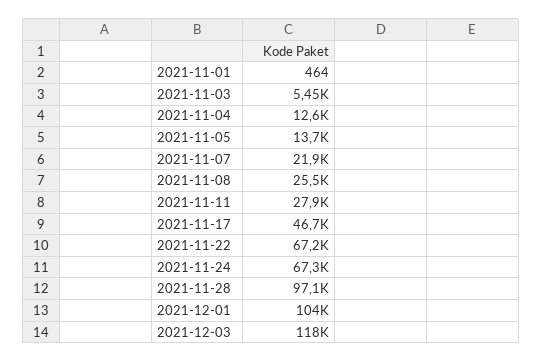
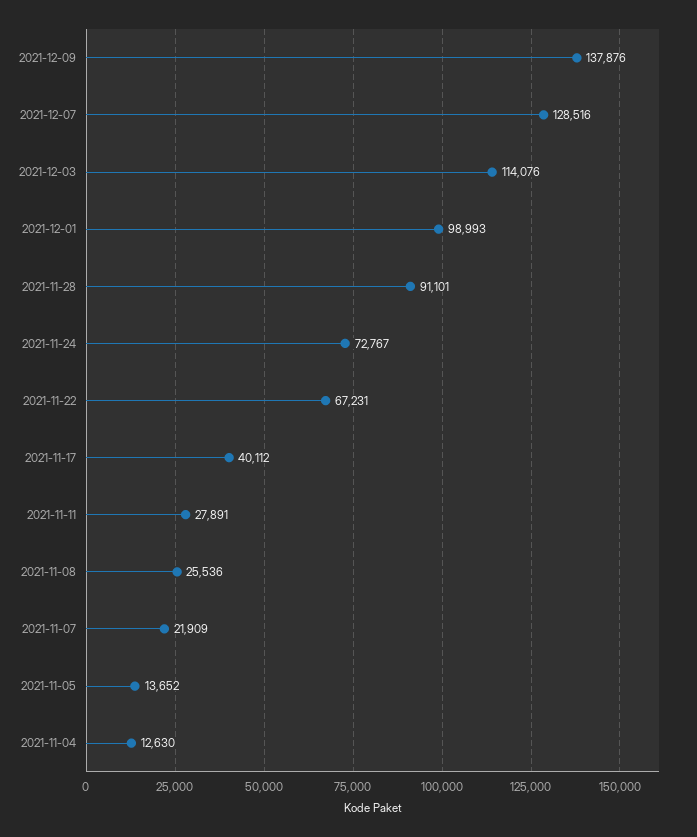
2021-11-01: 464 -> none
2021-11-03: 5450 -> none
2021-11-17: 46700 -> 40112
2021-11-24: 67300 -> 72767
2021-11-28: 97100 -> 91101
2021-12-01: 104000 -> 98993
2021-12-03: 118000 -> 114076
2021-12-09: none -> 137876
2021-12-07: none -> 128516

